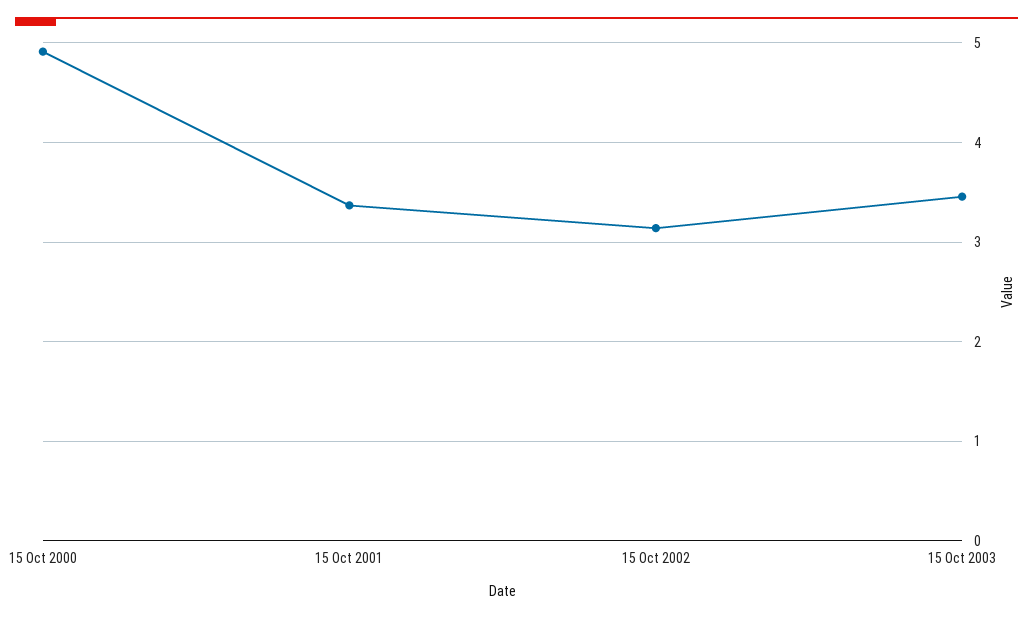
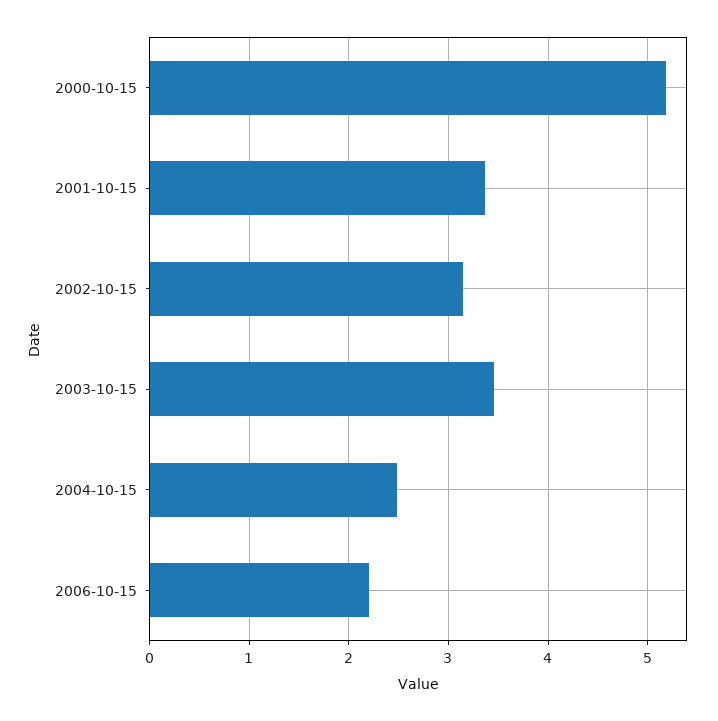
15 Oct 2000: 4.9 -> 5.2
2004-10-15: none -> 2.5
2006-10-15: none -> 2.2

